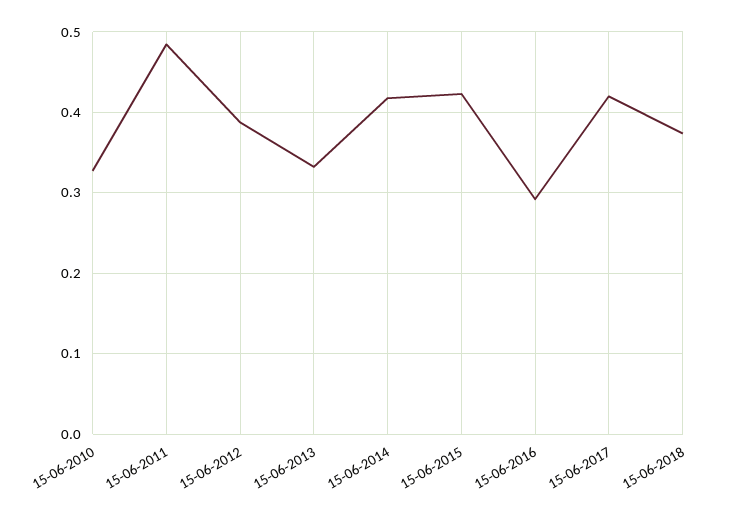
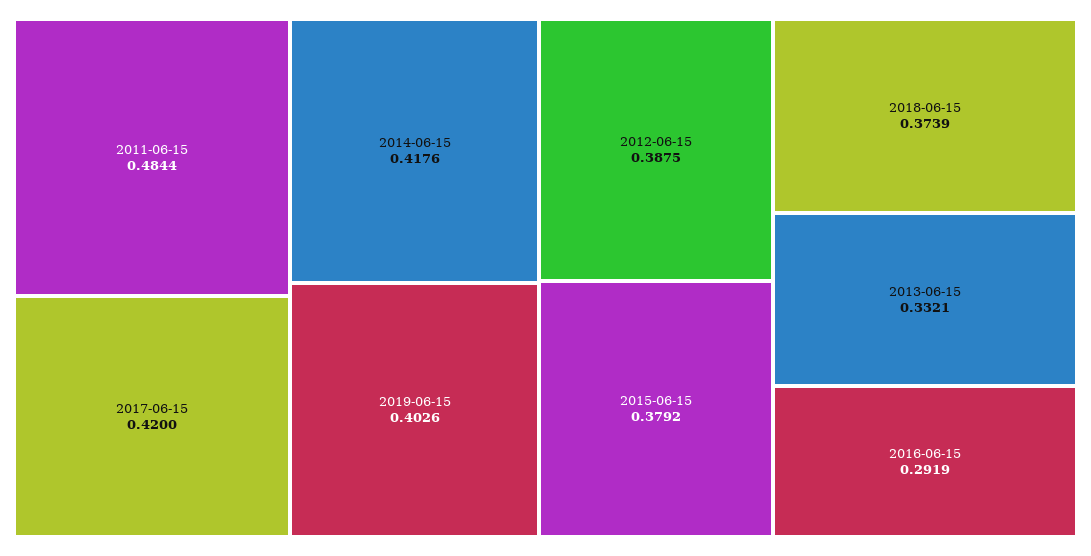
15-06-2010: 0.33 -> none
15-06-2015: 0.42 -> 0.3792
2019-06-15: none -> 0.4026

